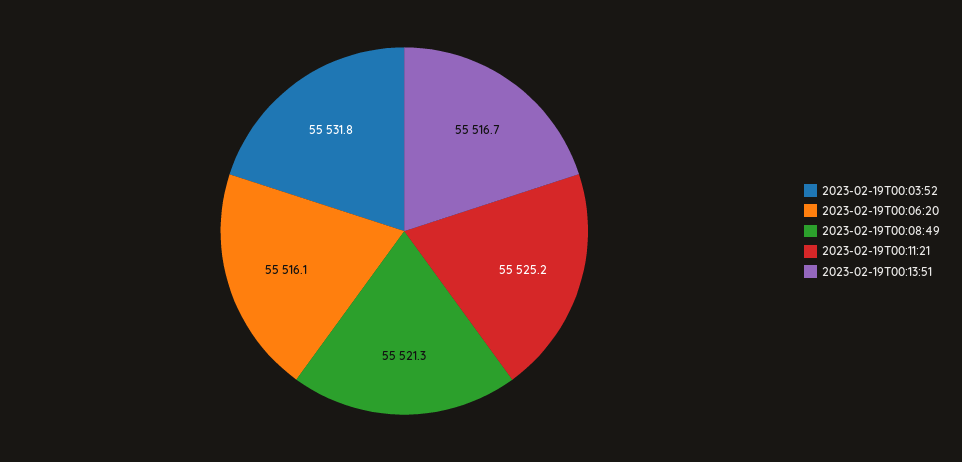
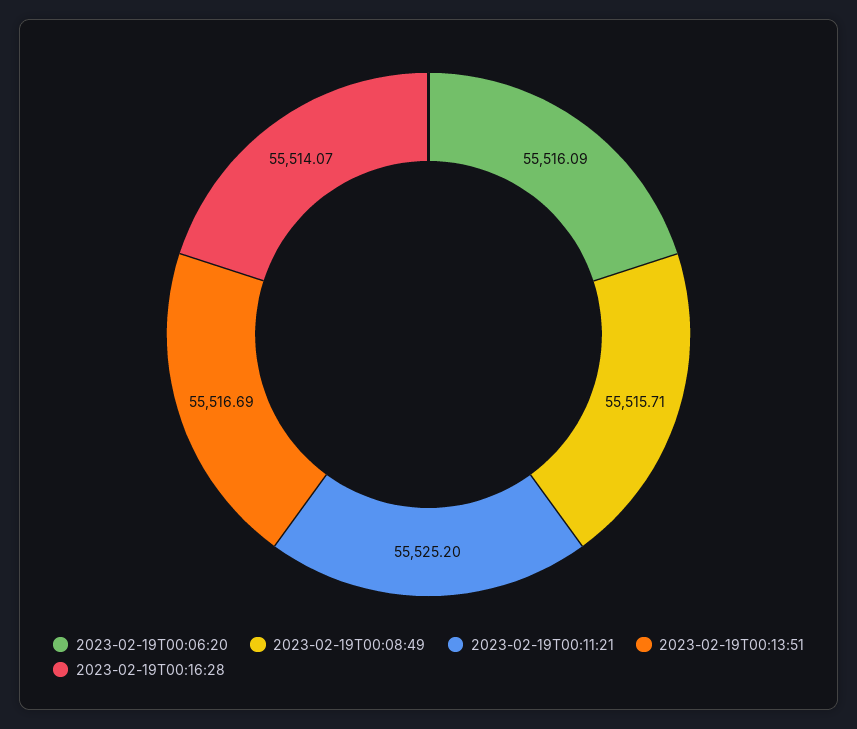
2023-02-19T00:03:52: 55531.8 -> none
2023-02-19T00:08:49: 55521.3 -> 55515.71
2023-02-19T00:16:28: none -> 55514.07

